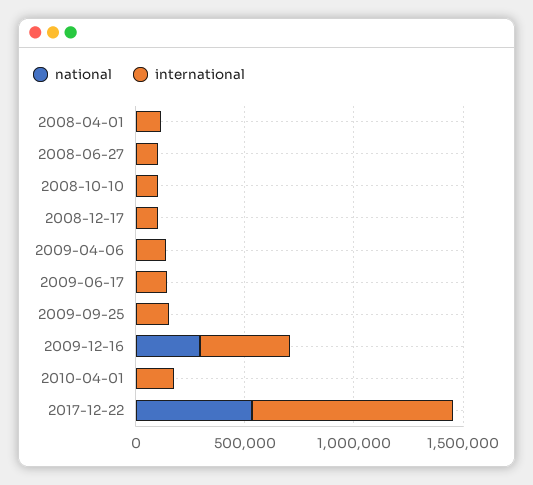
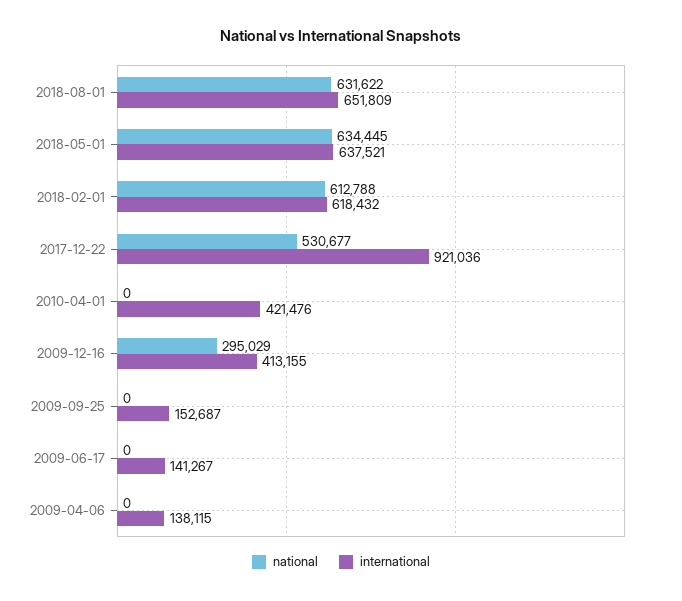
national, 2008-04-01: 0 -> none
international, 2008-04-01: 100000 -> none
national, 2008-06-27: 0 -> none
international, 2008-06-27: 100000 -> none
national, 2008-10-10: 0 -> none
international, 2008-10-10: 100000 -> none
national, 2008-12-17: 0 -> none
international, 2008-12-17: 100000 -> none
international, 2010-04-01: 200000 -> 421476
national, 2018-08-01: none -> 631622
international, 2018-08-01: none -> 651809
national, 2018-05-01: none -> 634445
international, 2018-05-01: none -> 637521
national, 2018-02-01: none -> 612788
international, 2018-02-01: none -> 618432

